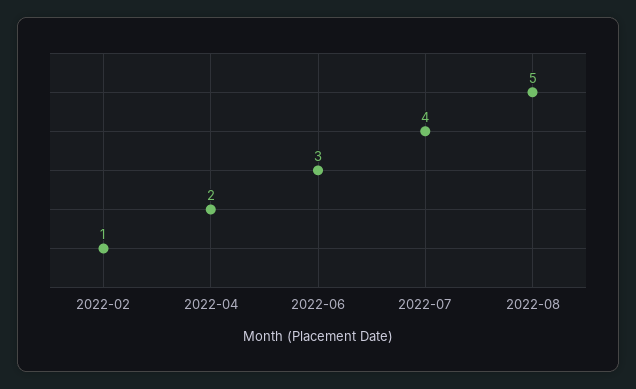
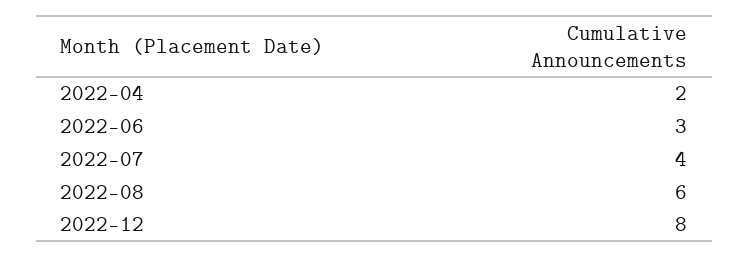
2022-02: 1 -> none
2022-08: 5 -> 6
2022-12: none -> 8

